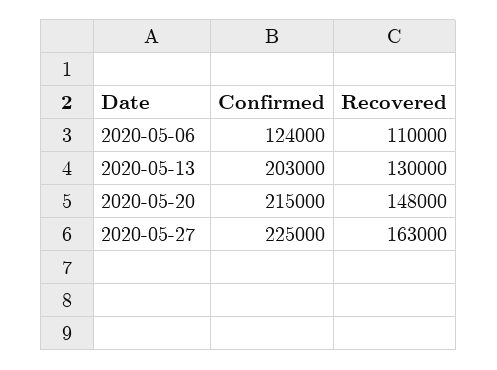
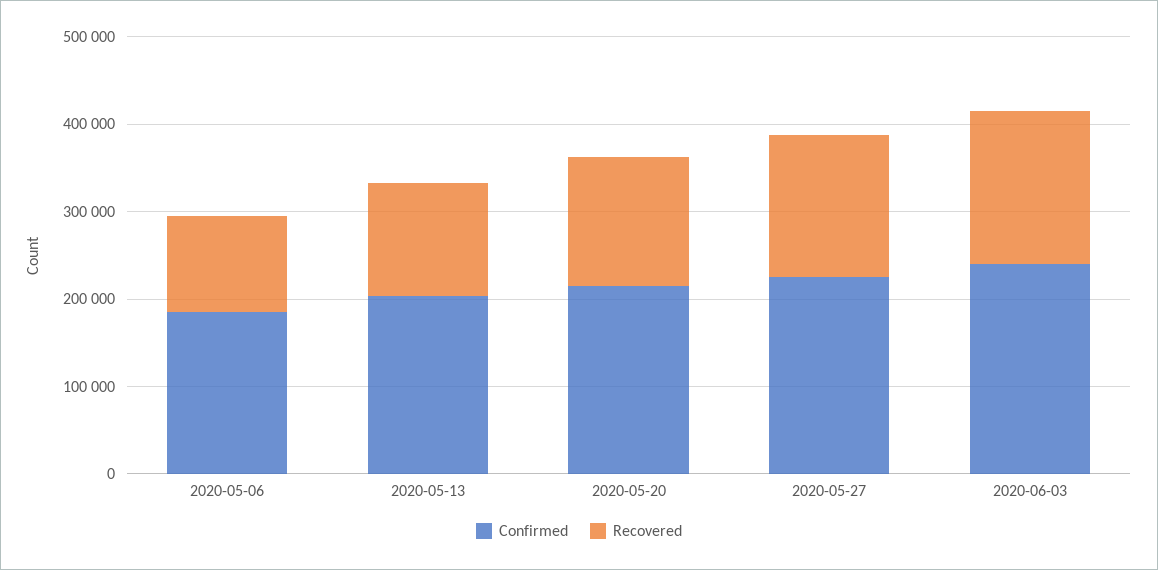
Confirmed, 2020-05-06: 124000 -> 180000
Confirmed, 2020-06-03: none -> 240000
Recovered, 2020-06-03: none -> 180000

